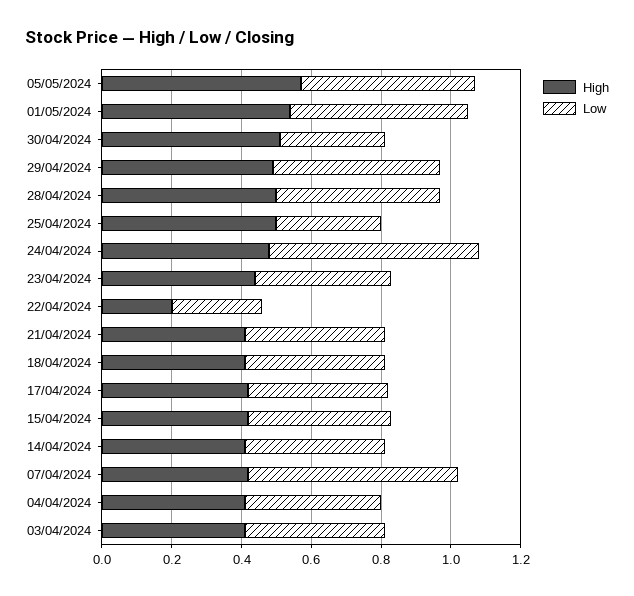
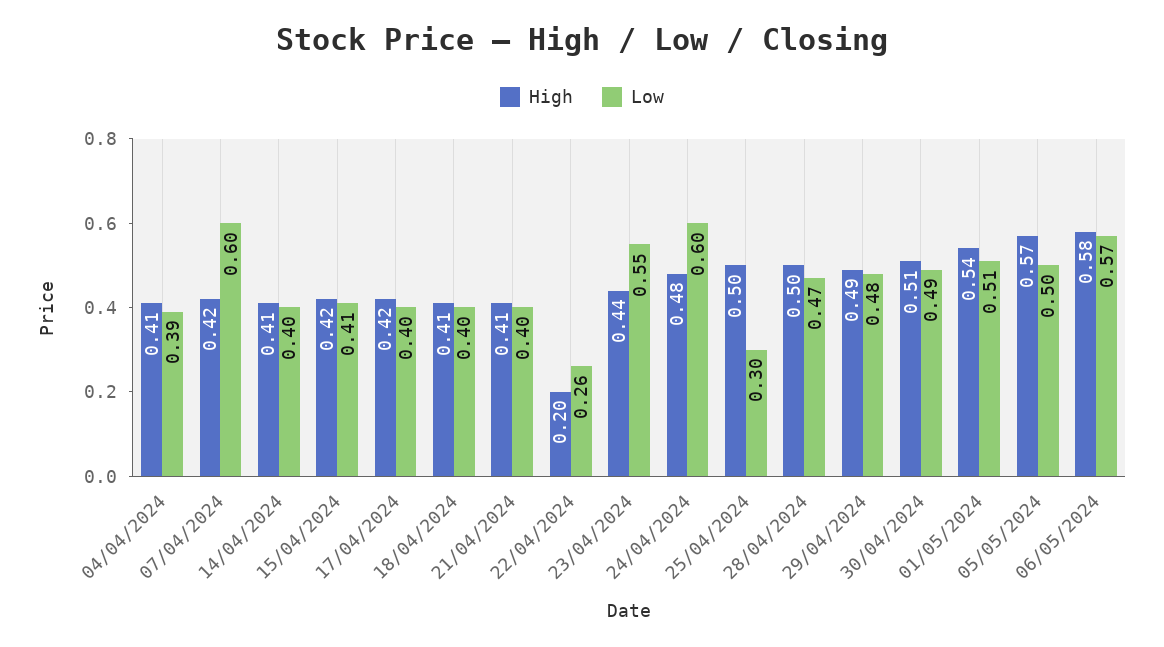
Low, 30/04/2024: 0.3 -> 0.49
Low, 23/04/2024: 0.4 -> 0.55
High, 03/04/2024: 0.4 -> none
Low, 03/04/2024: 0.4 -> none
High, 06/05/2024: none -> 0.58
Low, 06/05/2024: none -> 0.57

